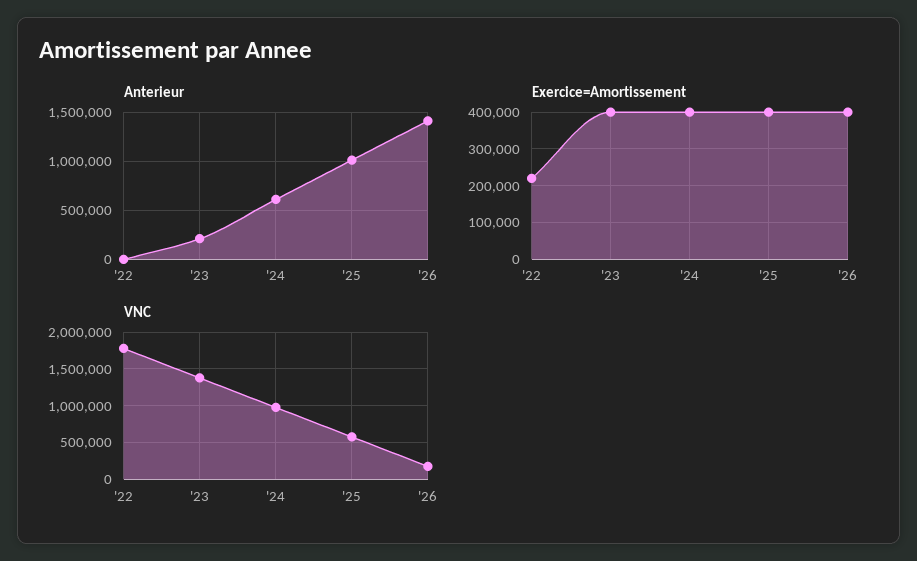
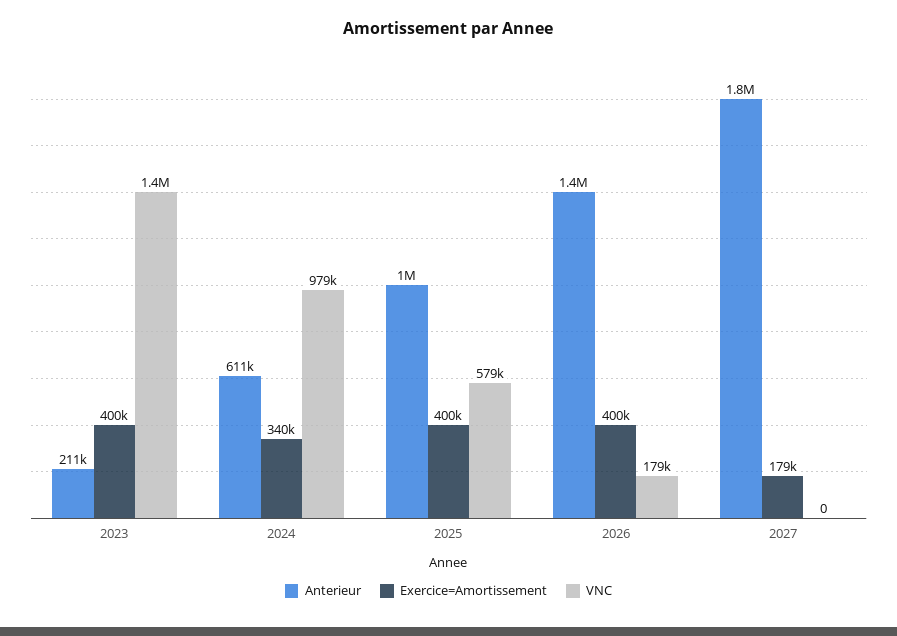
Anterieur, '22: 0 -> none
Exercice=Amortissement, '22: 220000 -> none
Exercice=Amortissement, '24: 400000 -> 340000
VNC, '22: 1800000 -> none
Anterieur, 2027: none -> 1800000
Exercice=Amortissement, 2027: none -> 179000
VNC, 2027: none -> 0

